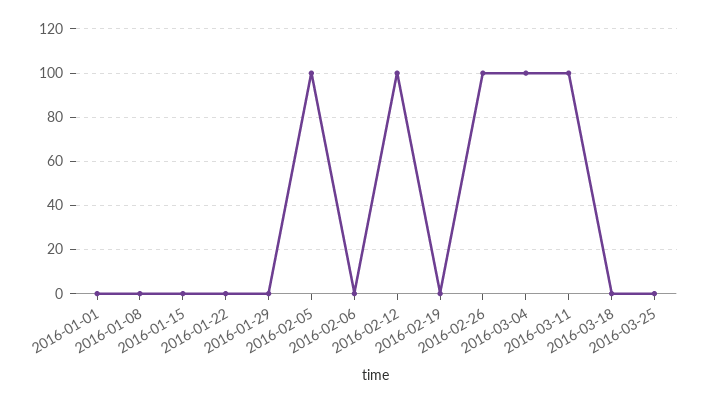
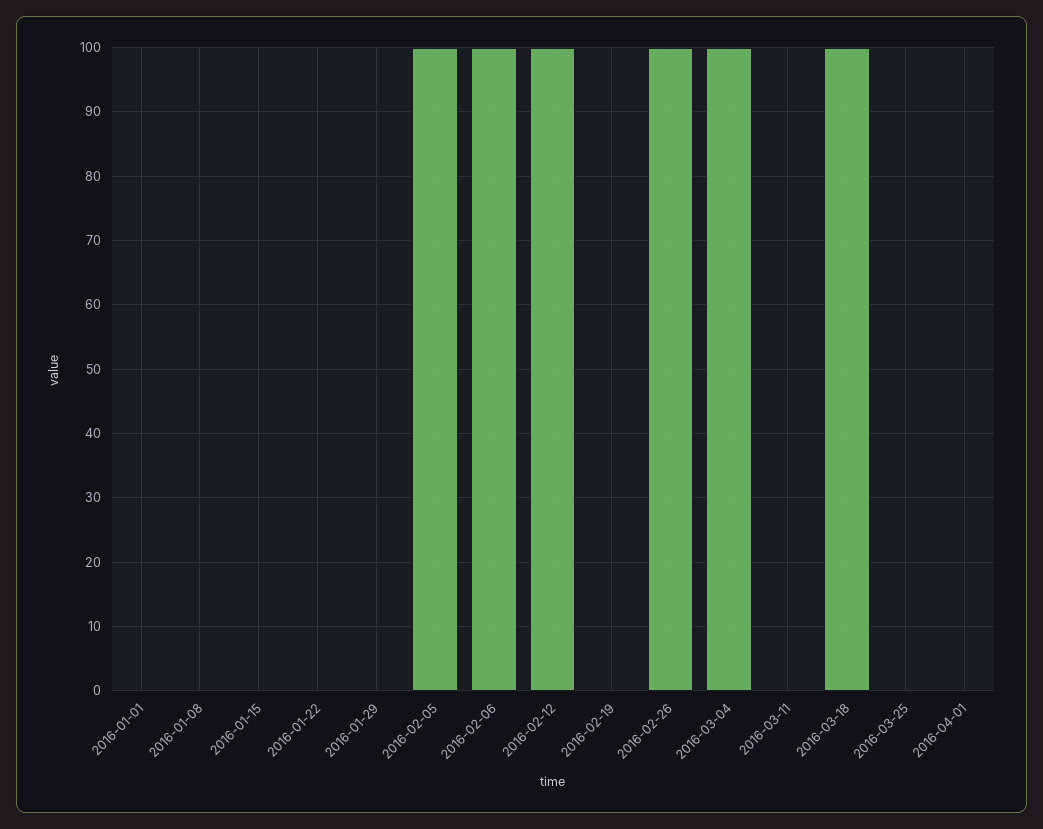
2016-02-06: 0 -> 100
2016-03-11: 100 -> 0
2016-03-18: 0 -> 100
2016-04-01: none -> 0

